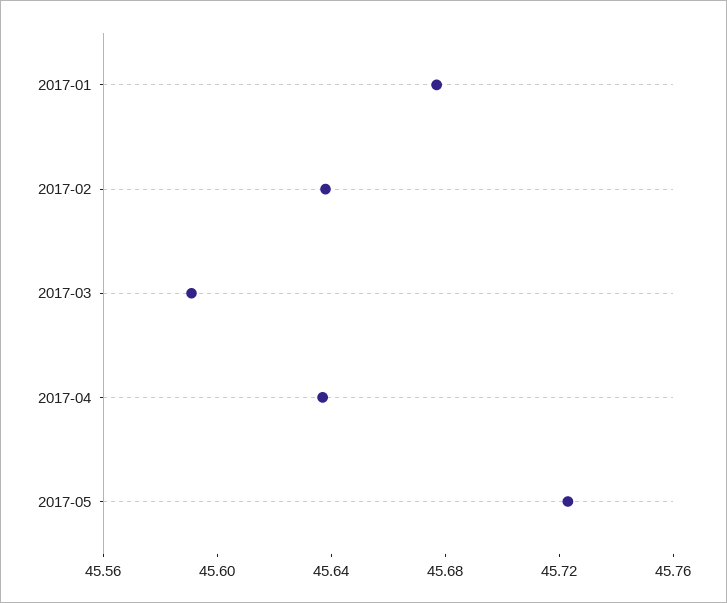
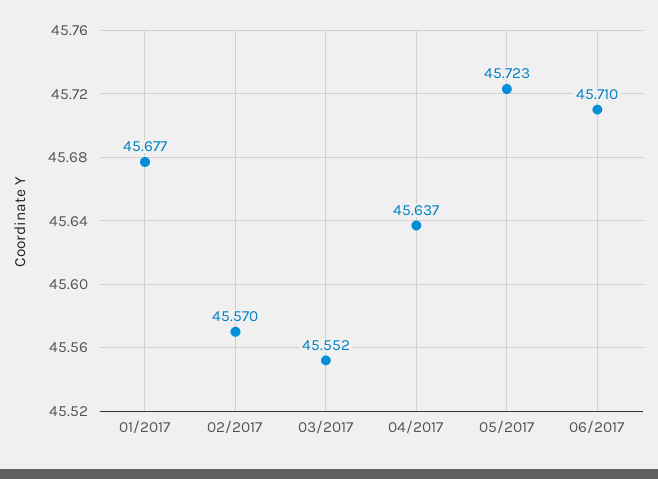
2017-02: 45.64 -> 45.57
2017-03: 45.59 -> 45.552
06/2017: none -> 45.71

